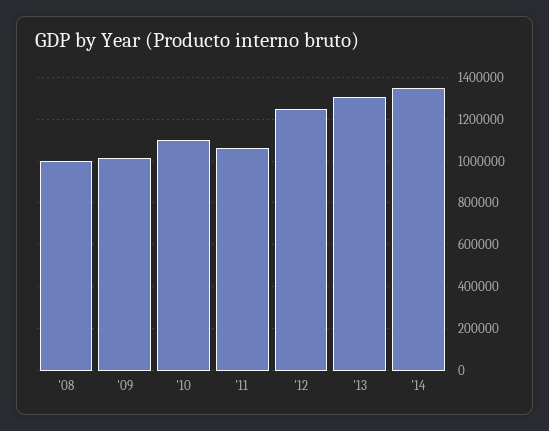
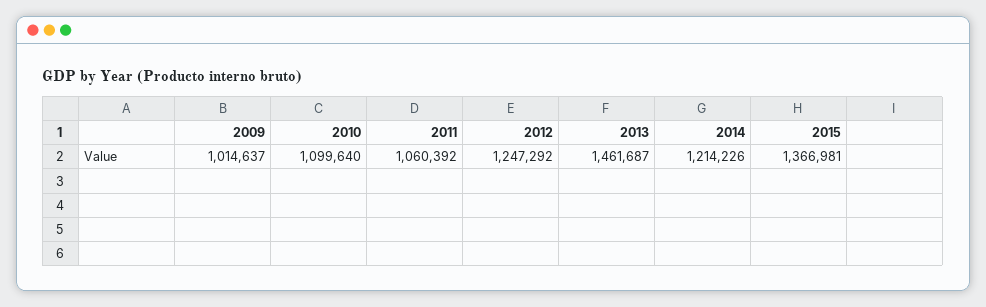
'08: 1000000 -> none
'13: 1300000 -> 1461687
'14: 1350000 -> 1214226
2015: none -> 1366981

